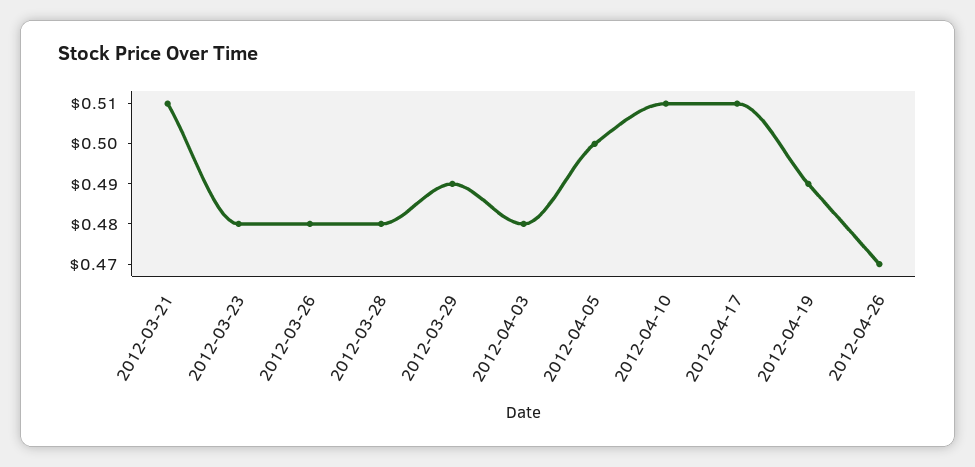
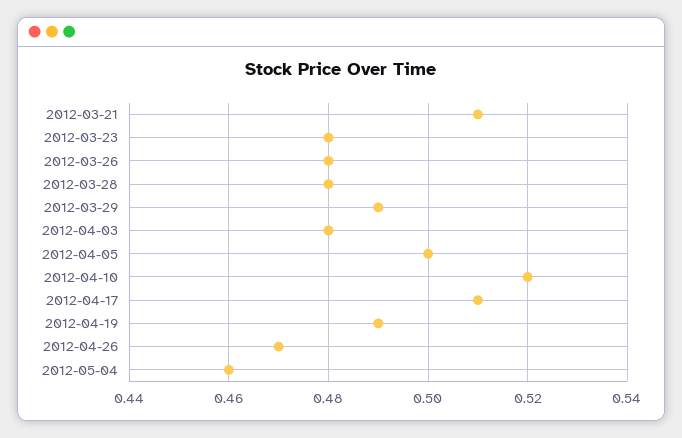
2012-04-10: 0.51 -> 0.52
2012-05-04: none -> 0.46

